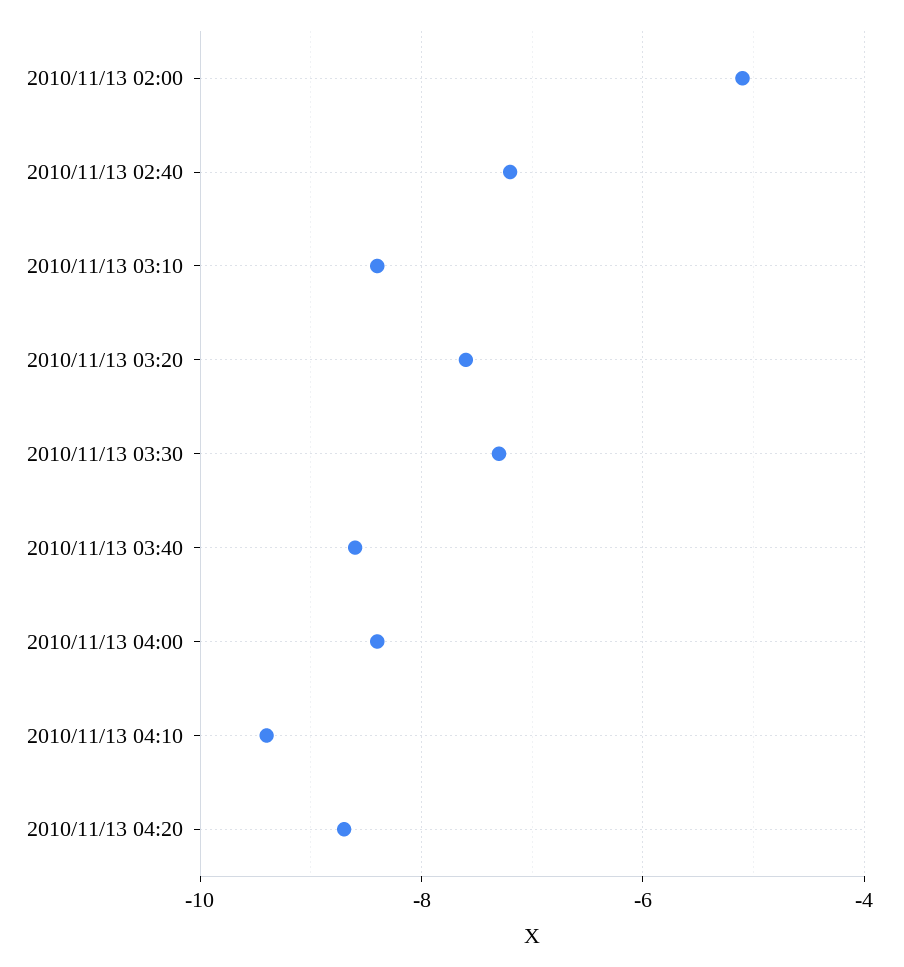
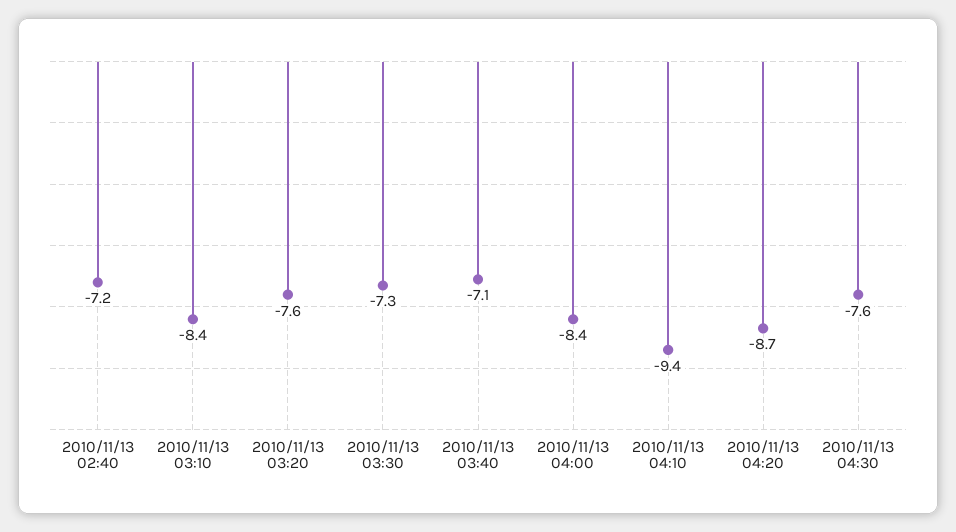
2010/11/13 02:00: -5 -> none
2010/11/13 03:40: -8.5 -> -7.1
2010/11/13 04:30: none -> -7.6

